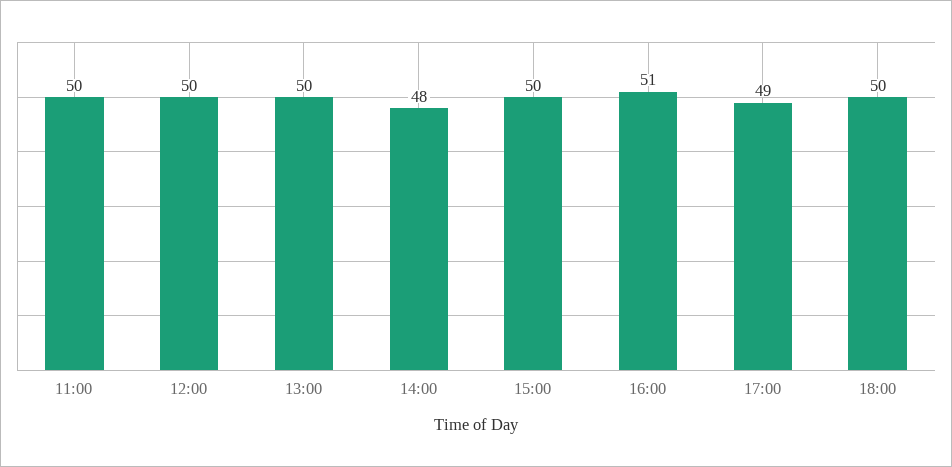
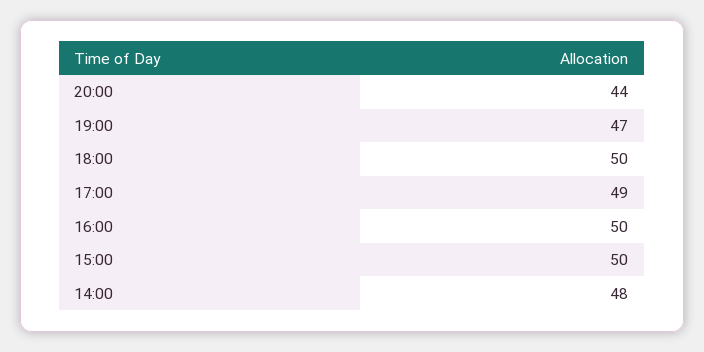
11:00: 50 -> none
12:00: 50 -> none
13:00: 50 -> none
16:00: 51 -> 50
20:00: none -> 44
19:00: none -> 47

